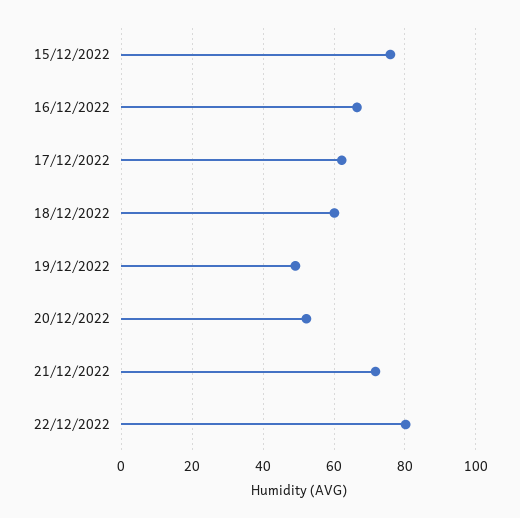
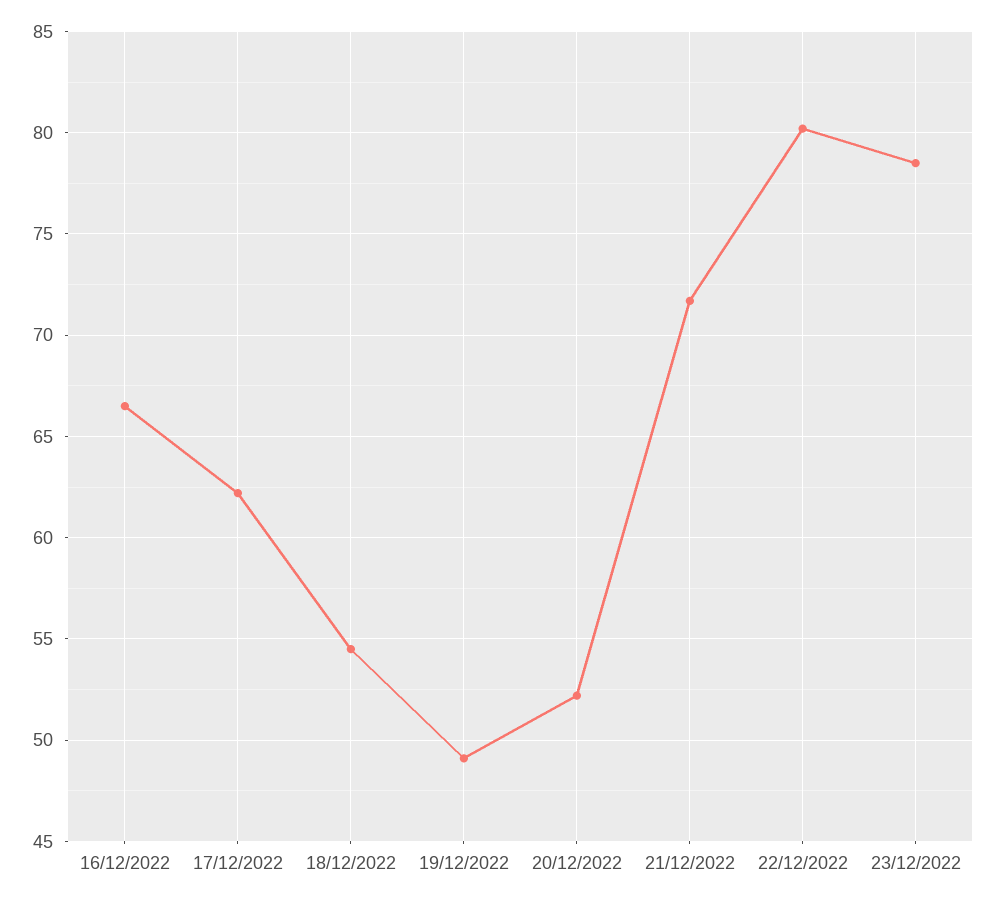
15/12/2022: 76 -> none
18/12/2022: 60 -> 54.5
23/12/2022: none -> 78.5

